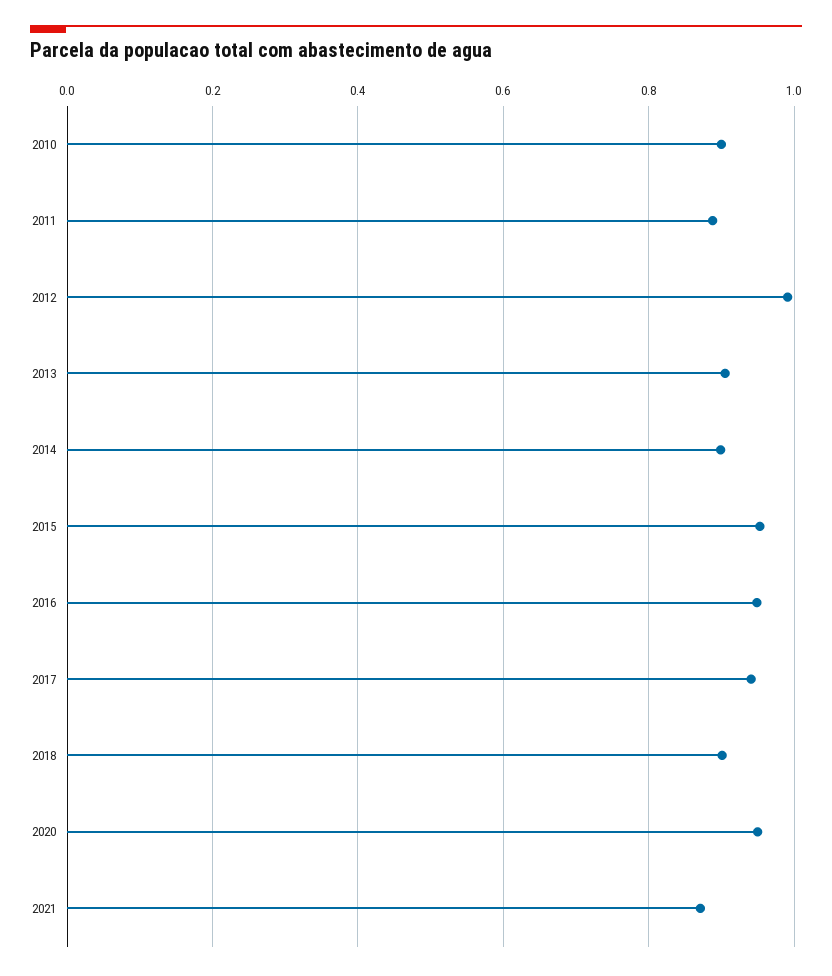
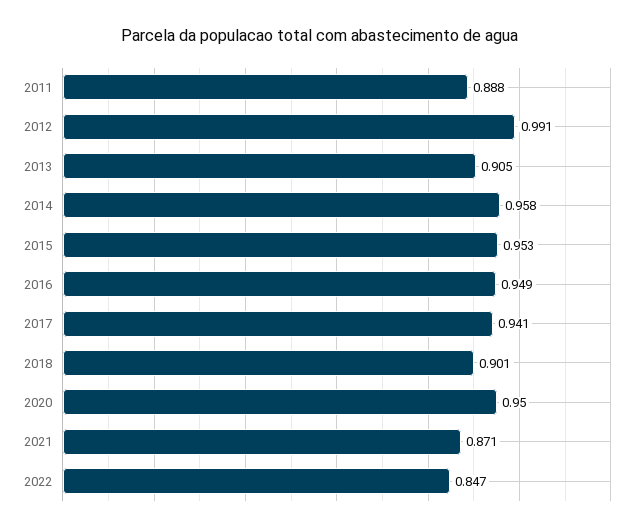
2010: 0.9 -> none
2014: 0.9 -> 0.958
2022: none -> 0.847

